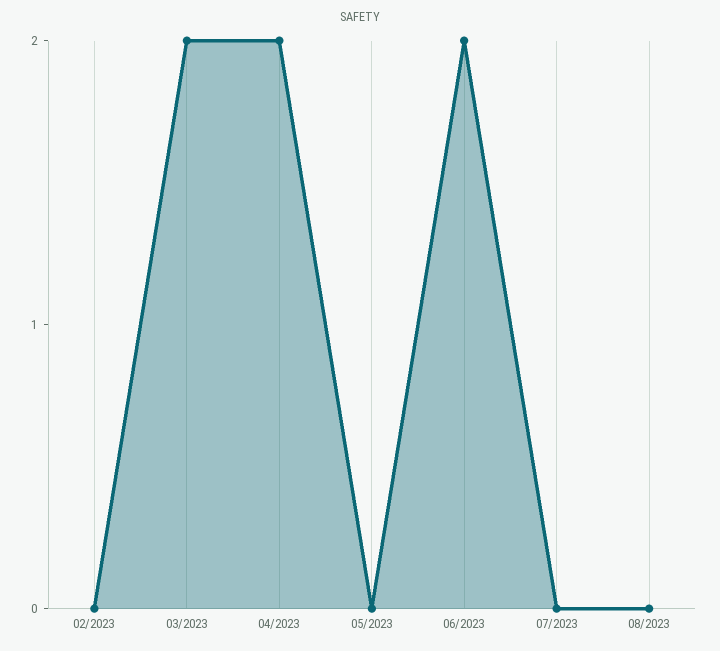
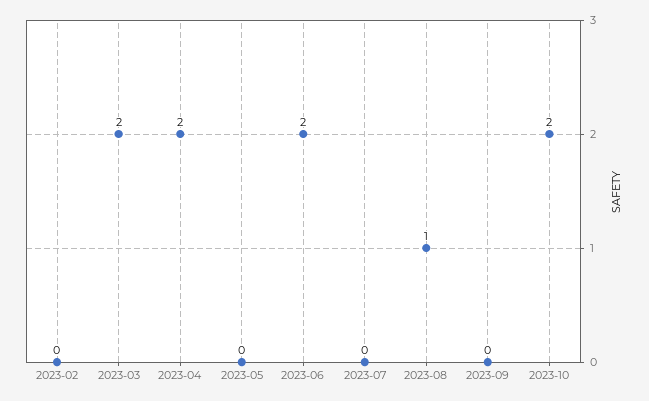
08/2023: 0 -> 1
2023-09: none -> 0
2023-10: none -> 2

